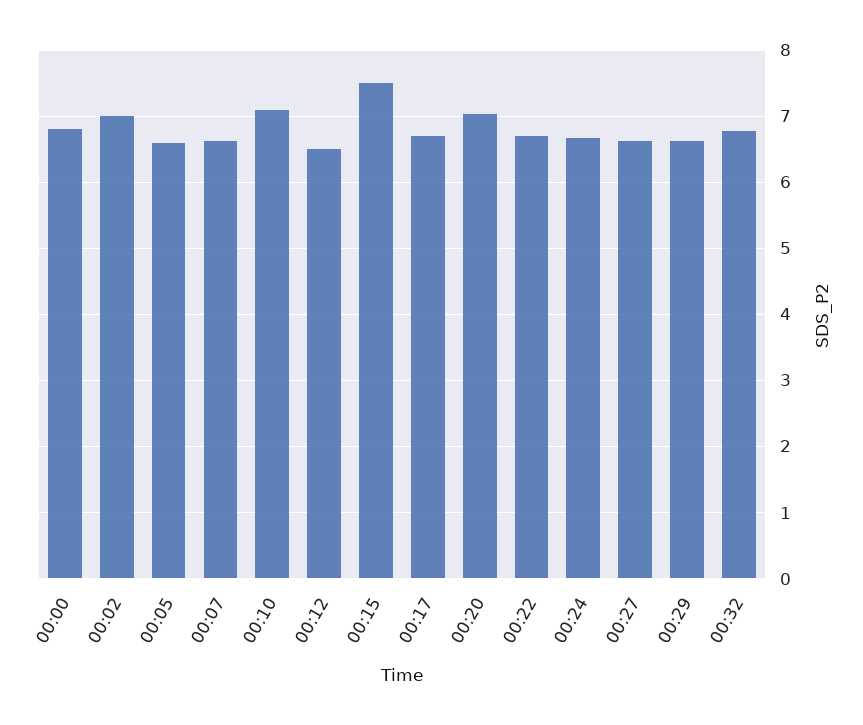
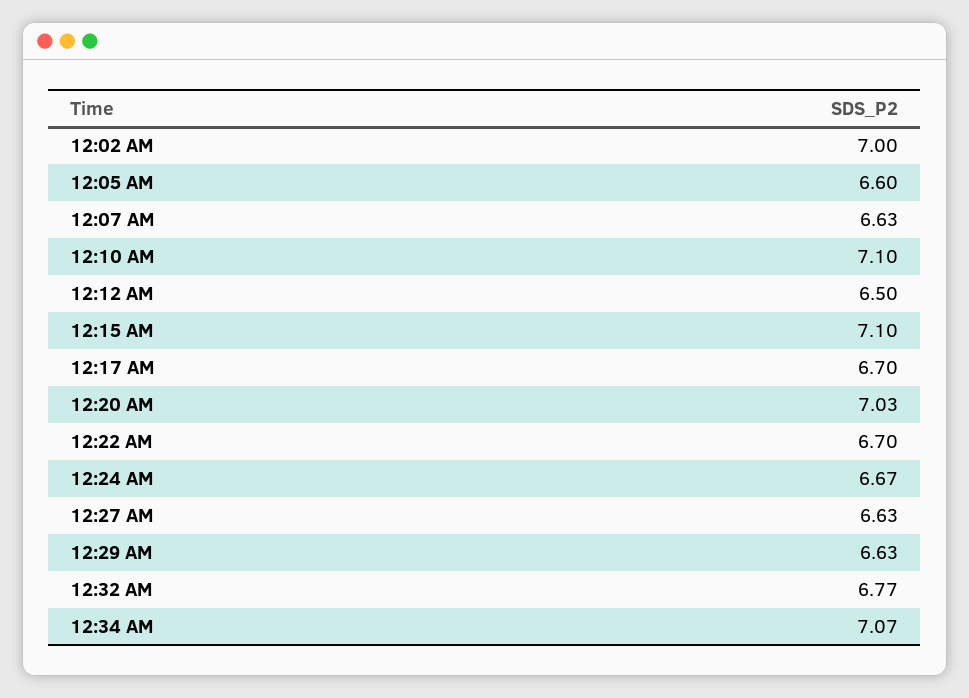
00:00: 6.8 -> none
00:15: 7.5 -> 7.1
12:34 AM: none -> 7.07

